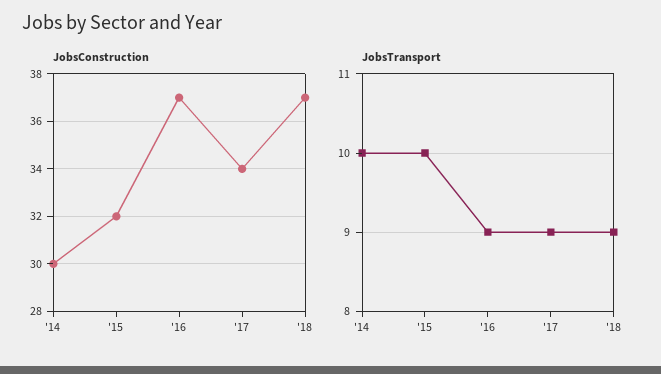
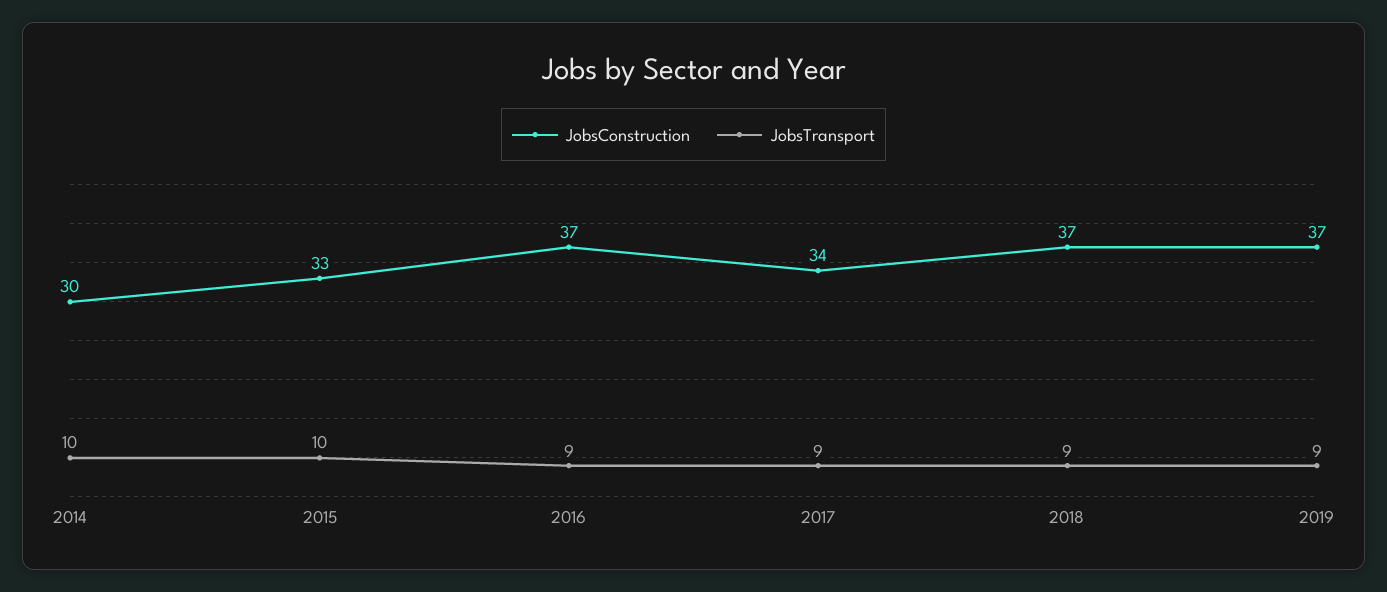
JobsConstruction, '15: 32 -> 33
JobsConstruction, 2019: none -> 37
JobsTransport, 2019: none -> 9

